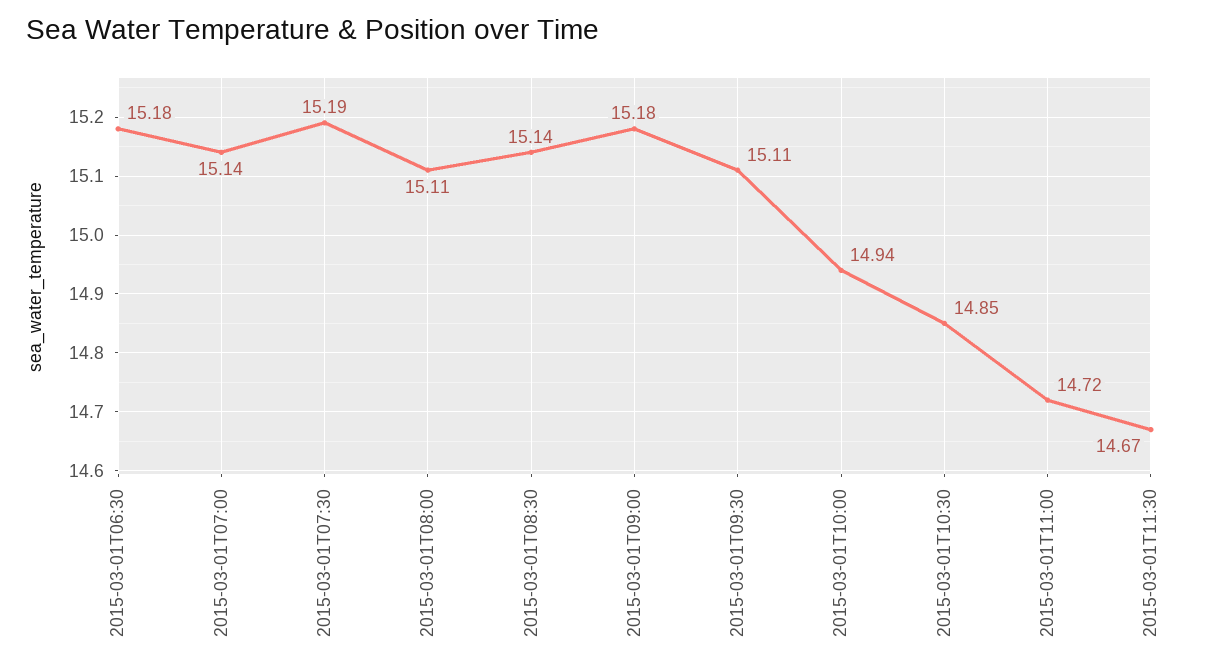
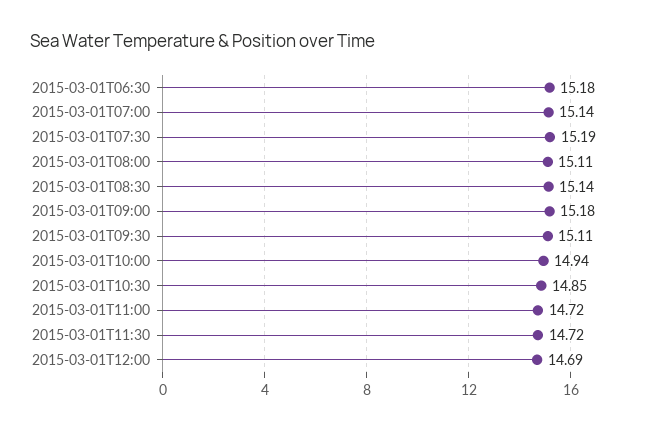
2015-03-01T11:30: 14.67 -> 14.72
2015-03-01T12:00: none -> 14.69

